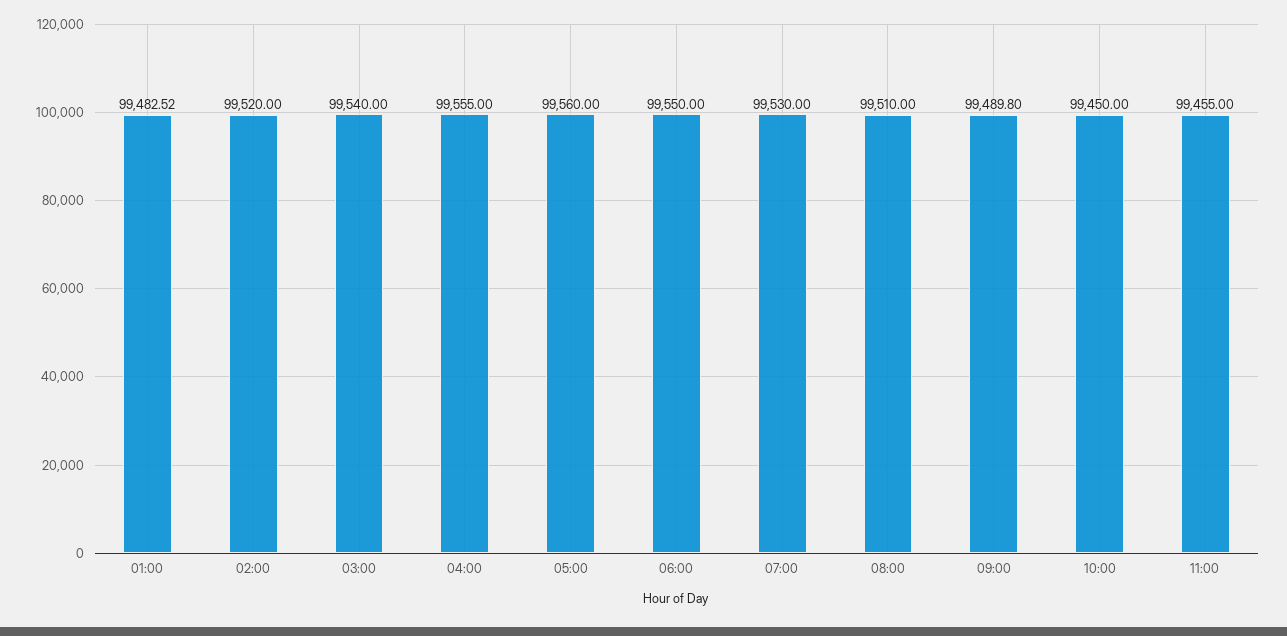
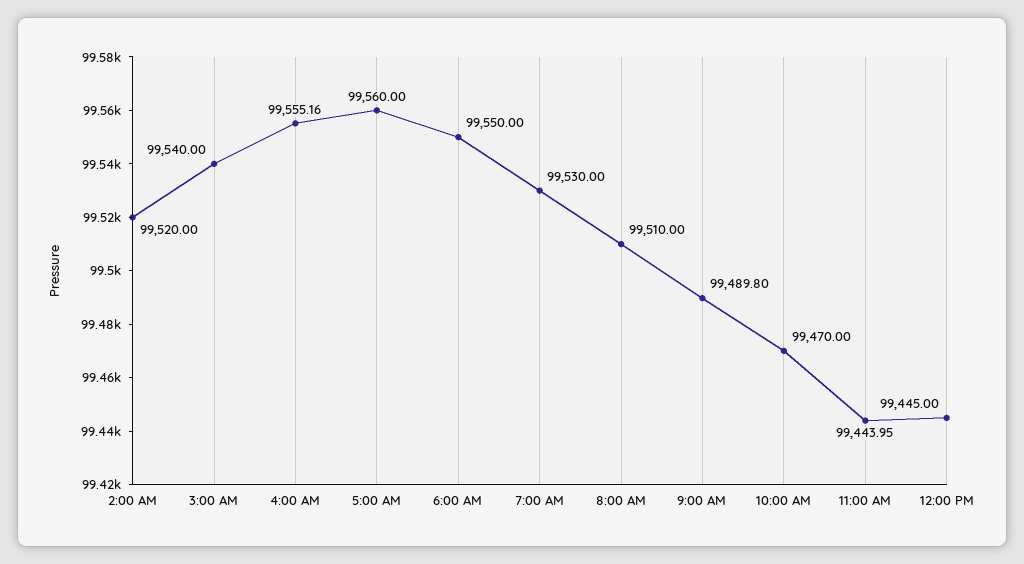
01:00: 99482.52 -> none
04:00: 99555 -> 99555.16
10:00: 99450 -> 99470
11:00: 99455 -> 99443.95
12:00 PM: none -> 99445

